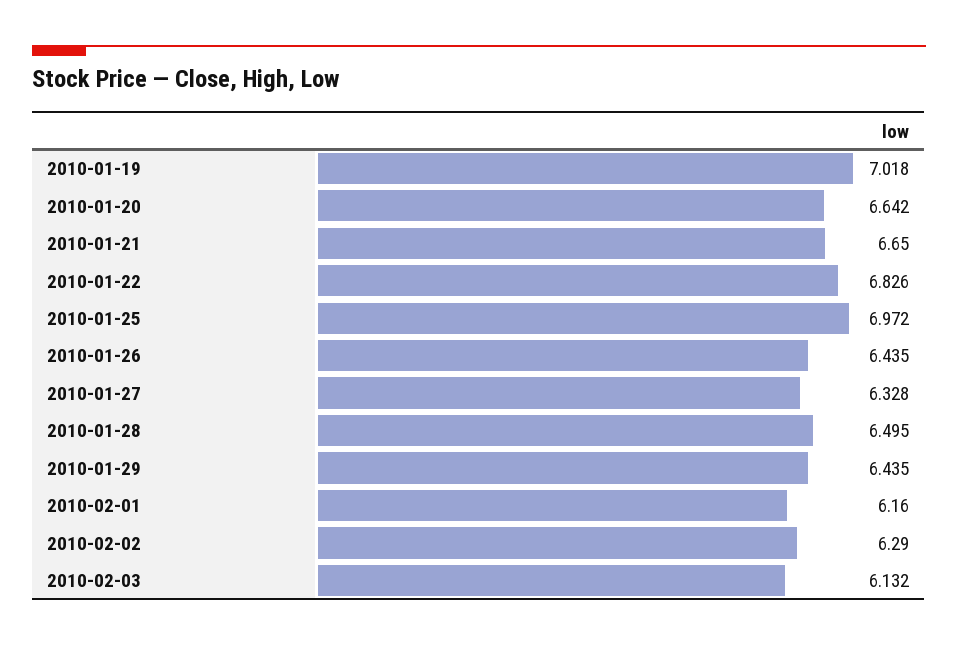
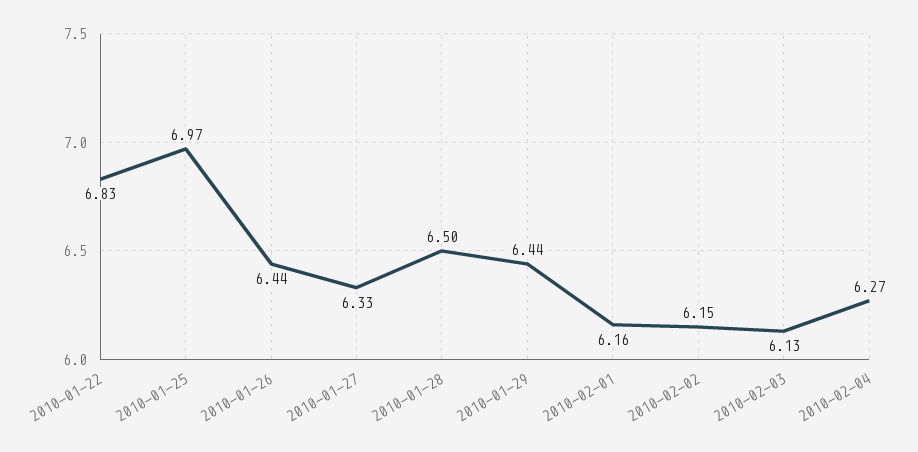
2010-01-19: 7.018 -> none
2010-01-20: 6.642 -> none
2010-01-21: 6.65 -> none
2010-02-02: 6.29 -> 6.15
2010-02-04: none -> 6.27

